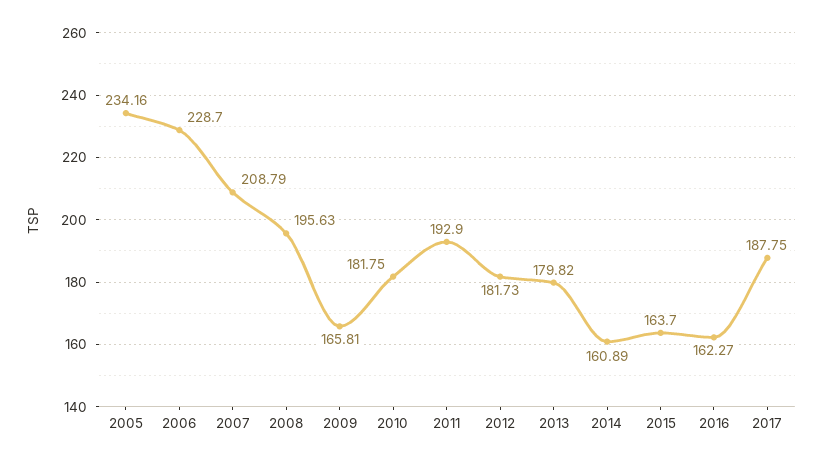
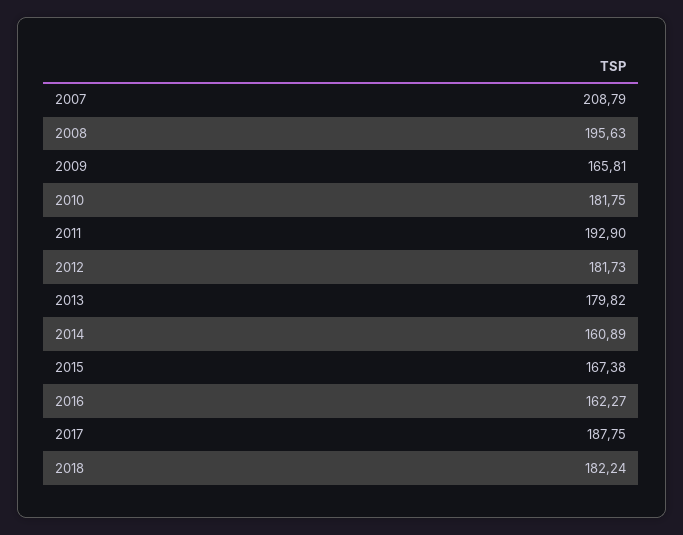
2005: 234.16 -> none
2006: 228.7 -> none
2015: 163.7 -> 167.38
2018: none -> 182.24

